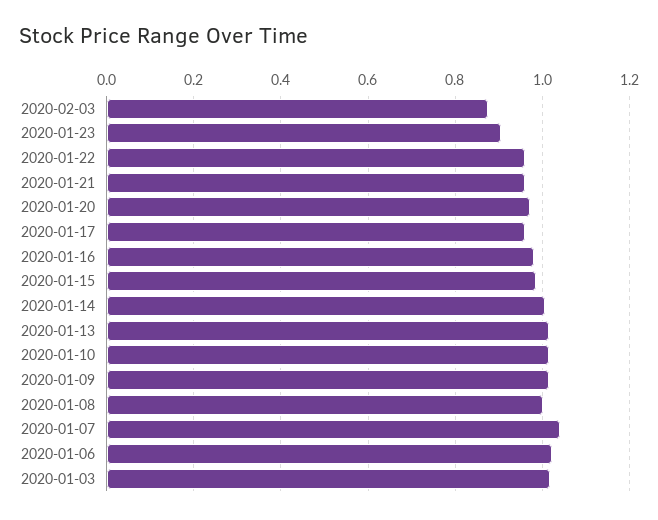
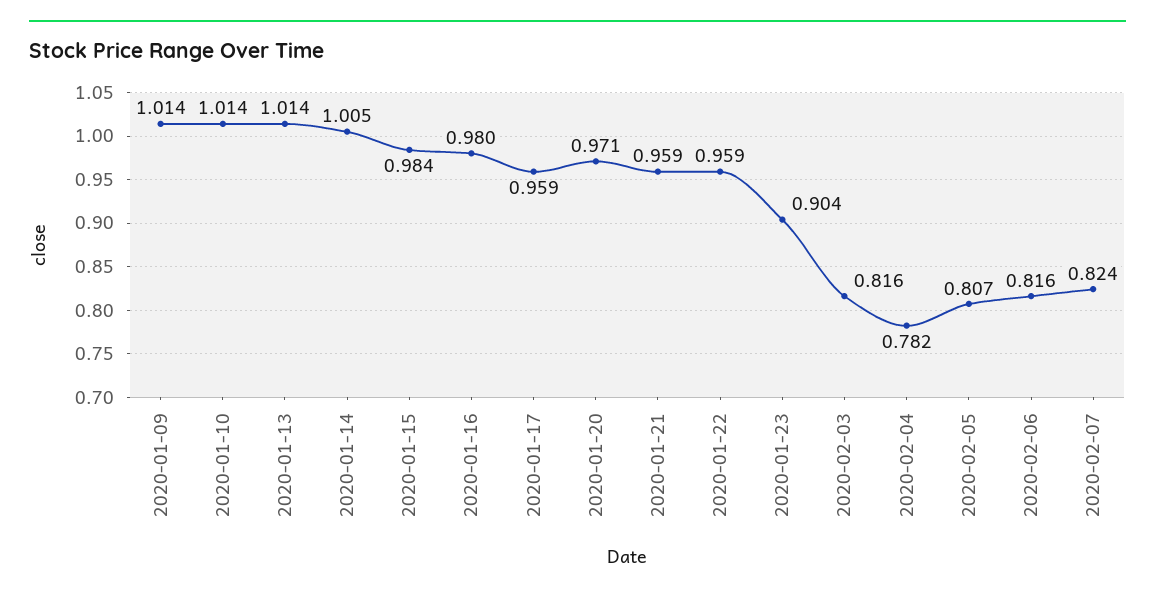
2020-02-03: 0.88 -> 0.816
2020-01-08: 1 -> none
2020-01-07: 1.04 -> none
2020-01-06: 1.02 -> none
2020-01-03: 1.02 -> none
2020-02-04: none -> 0.782
2020-02-05: none -> 0.807
2020-02-06: none -> 0.816
2020-02-07: none -> 0.824

